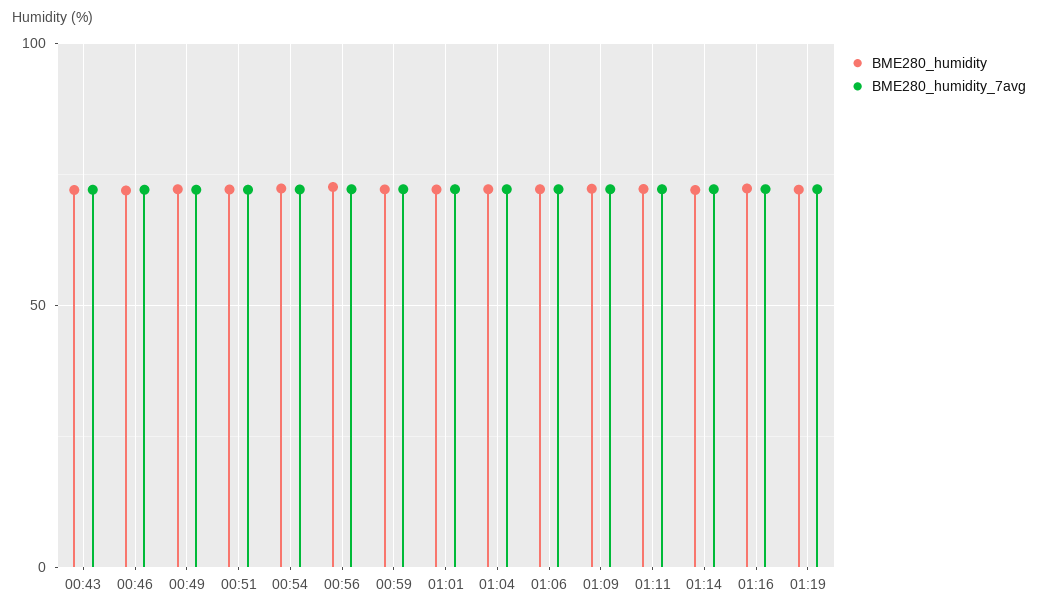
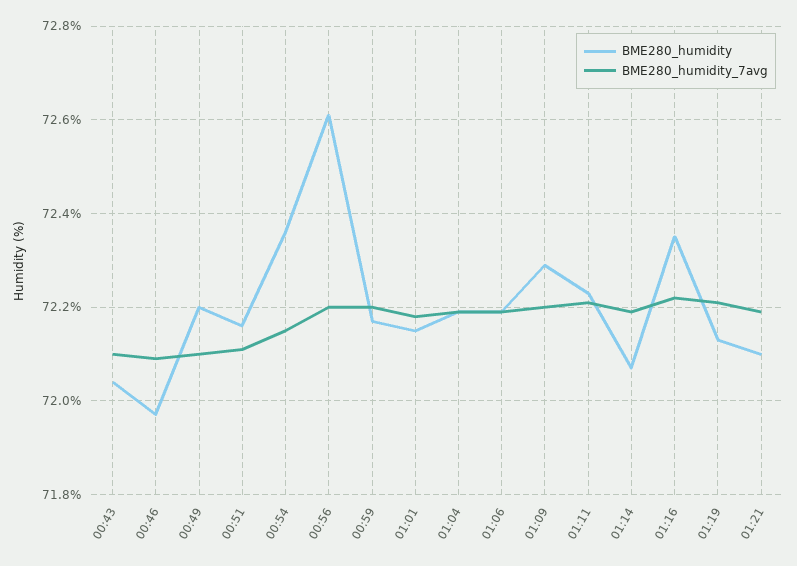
BME280_humidity, 01:21: none -> 72.1
BME280_humidity_7avg, 01:21: none -> 72.2

